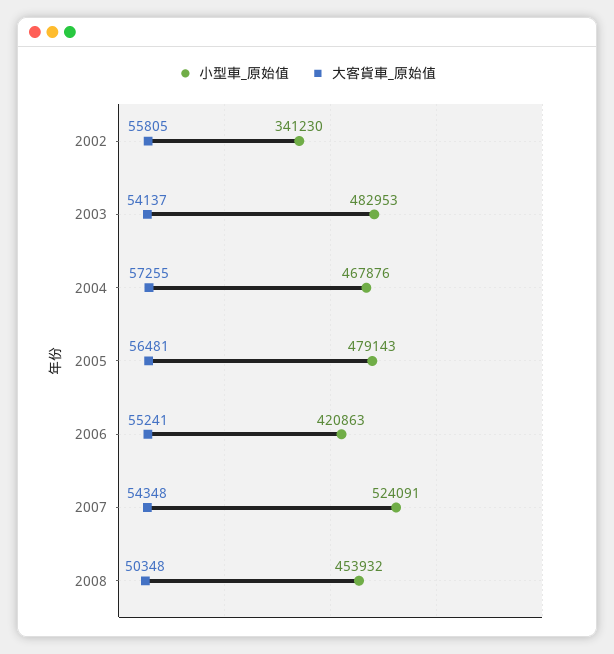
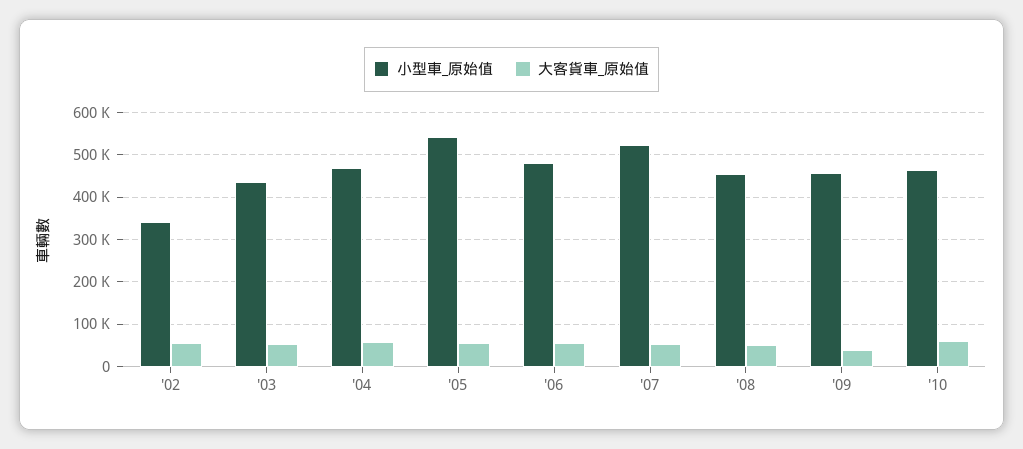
小型車_原始值, 2003: 482953 -> 440000
小型車_原始值, 2005: 479143 -> 540000
小型車_原始值, 2006: 420863 -> 480000
小型車_原始值, '09: none -> 460000
大客貨車_原始值, '09: none -> 40000
小型車_原始值, '10: none -> 460000
大客貨車_原始值, '10: none -> 60000

